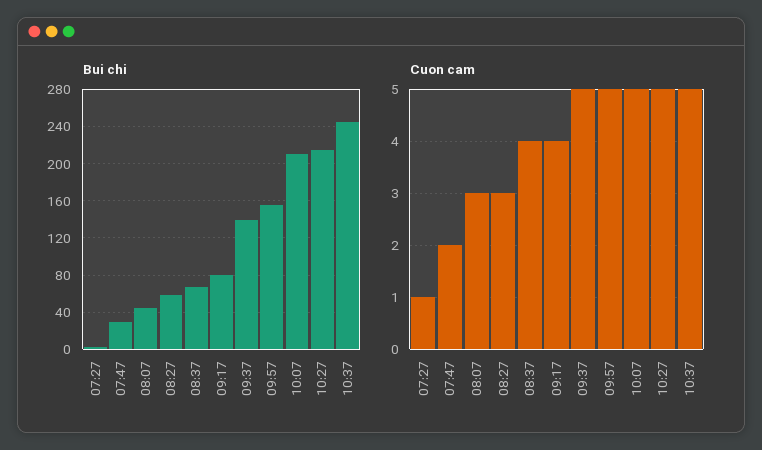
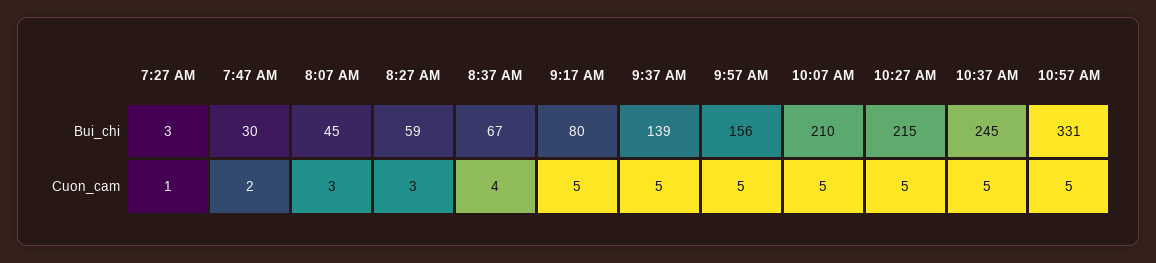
Cuon cam, 09:17: 4 -> 5
Bui chi, 10:57 AM: none -> 331
Cuon cam, 10:57 AM: none -> 5

